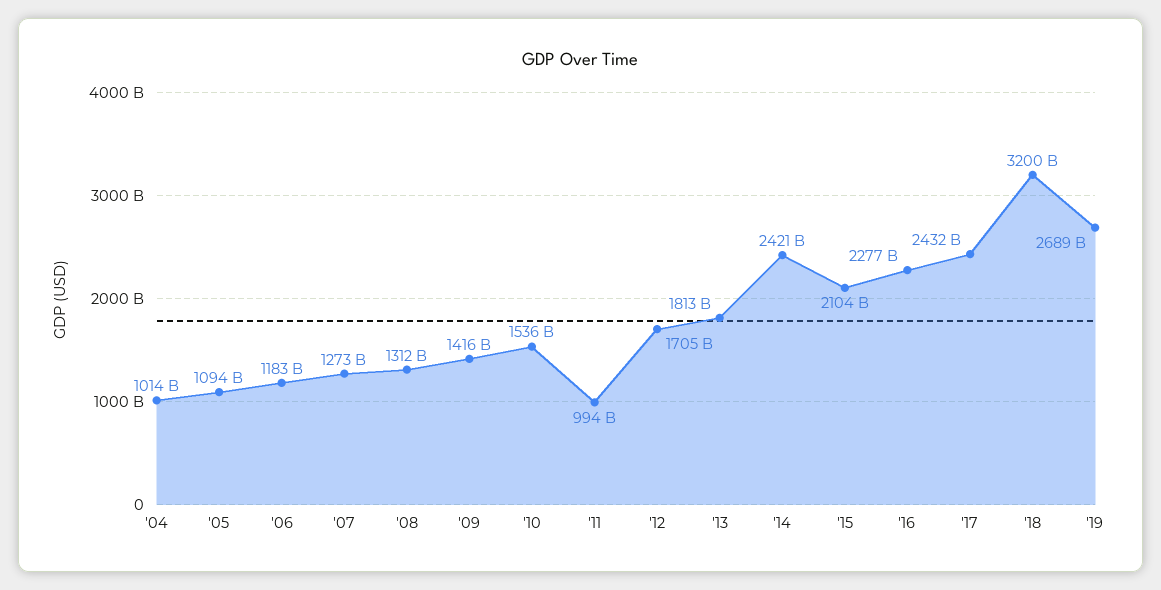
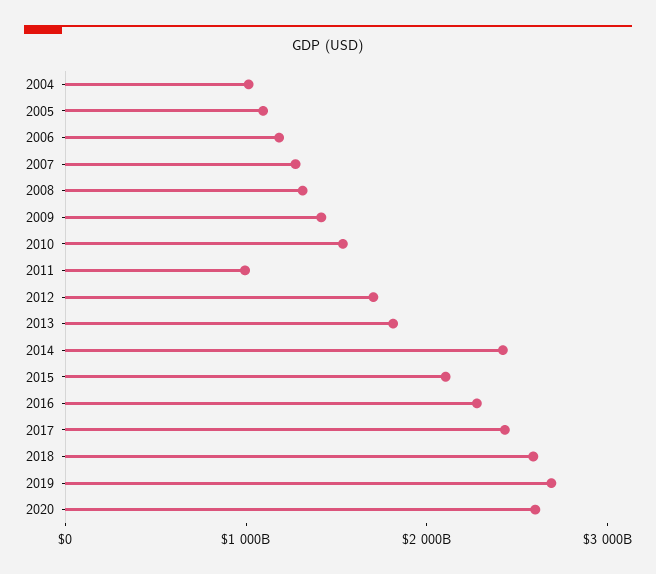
'18: 3200000000000 -> 2600000000000
2020: none -> 2600000000000

